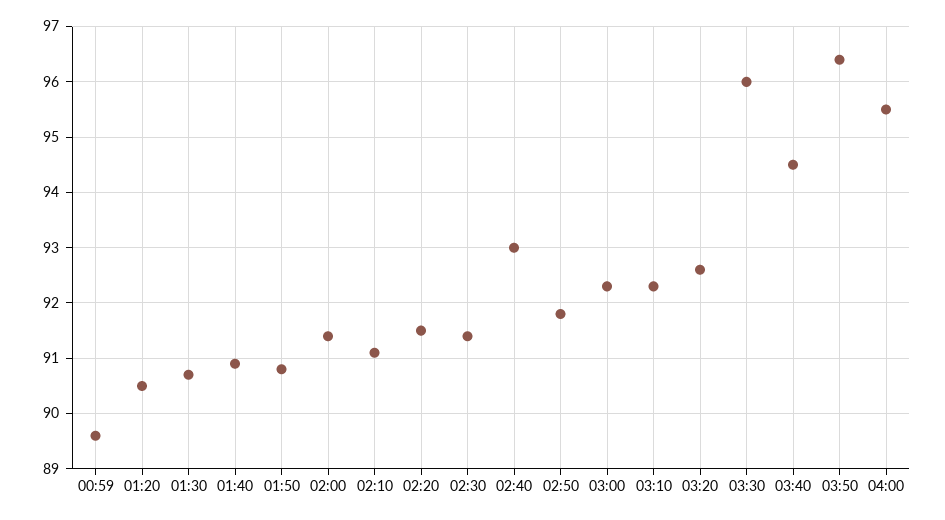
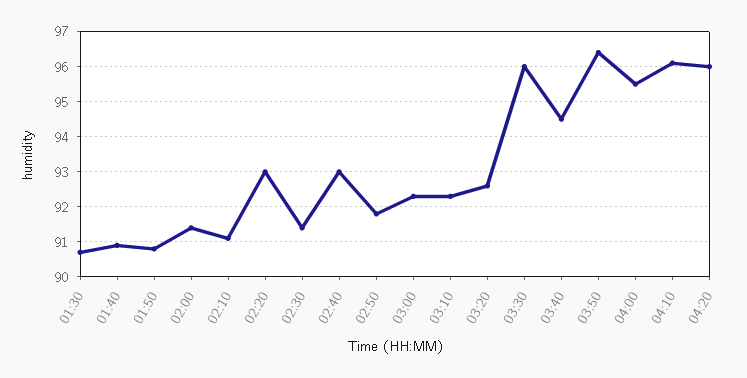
00:59: 89.5 -> none
01:20: 90.5 -> none
02:20: 91.5 -> 93
04:10: none -> 96
04:20: none -> 96

